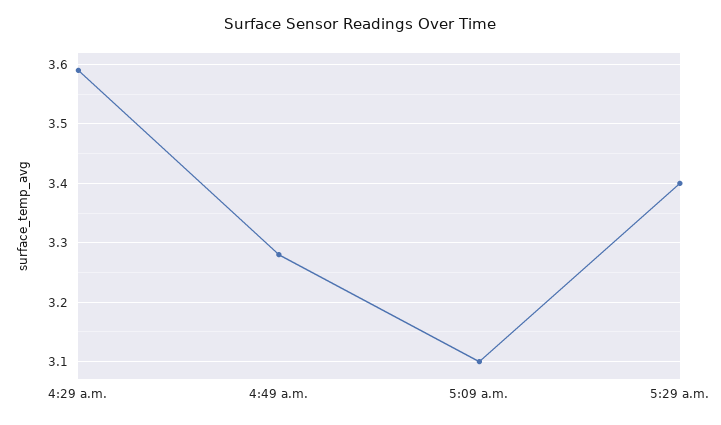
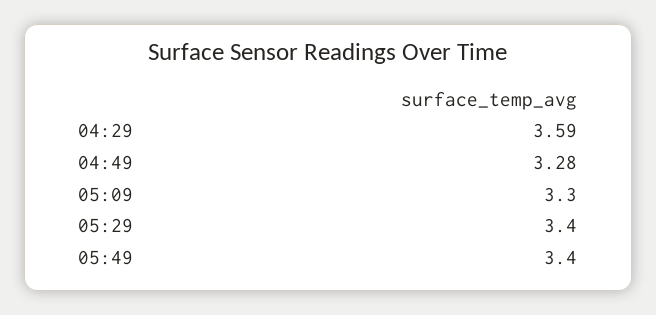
5:09 a.m.: 3.1 -> 3.3
05:49: none -> 3.4

